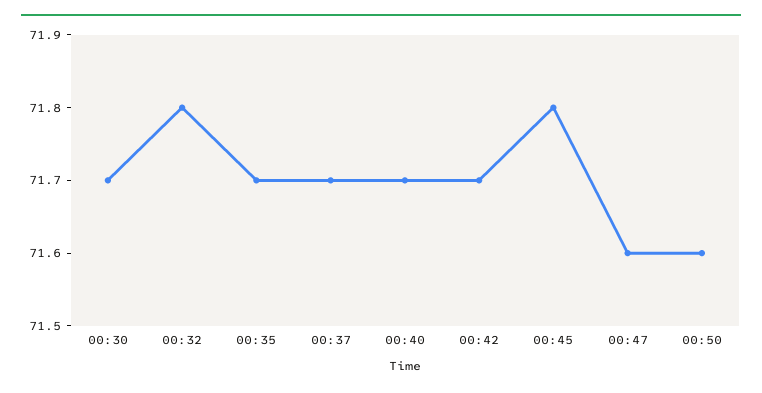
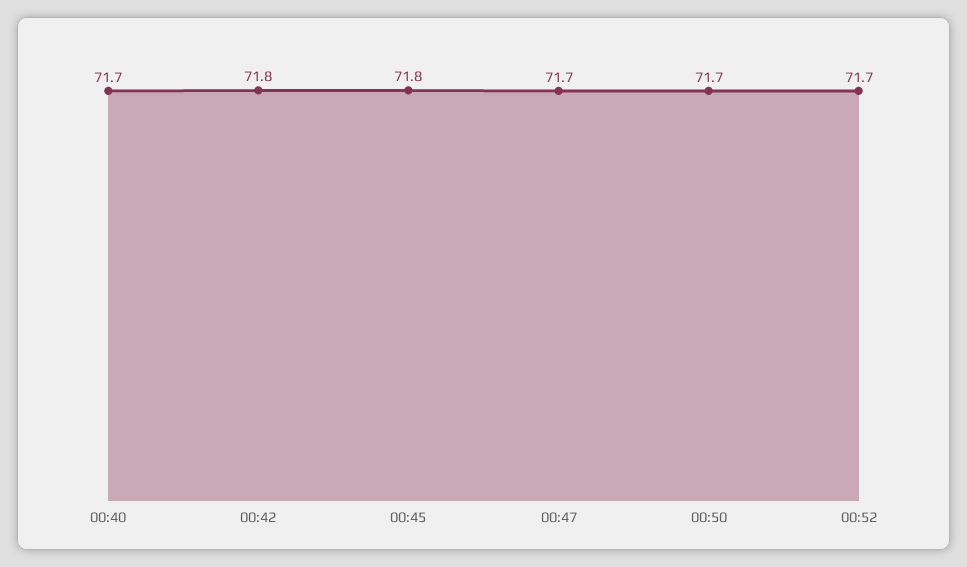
00:30: 71.7 -> none
00:32: 71.8 -> none
00:35: 71.7 -> none
00:37: 71.7 -> none
00:42: 71.7 -> 71.8
00:47: 71.6 -> 71.7
00:50: 71.6 -> 71.7
00:52: none -> 71.7

